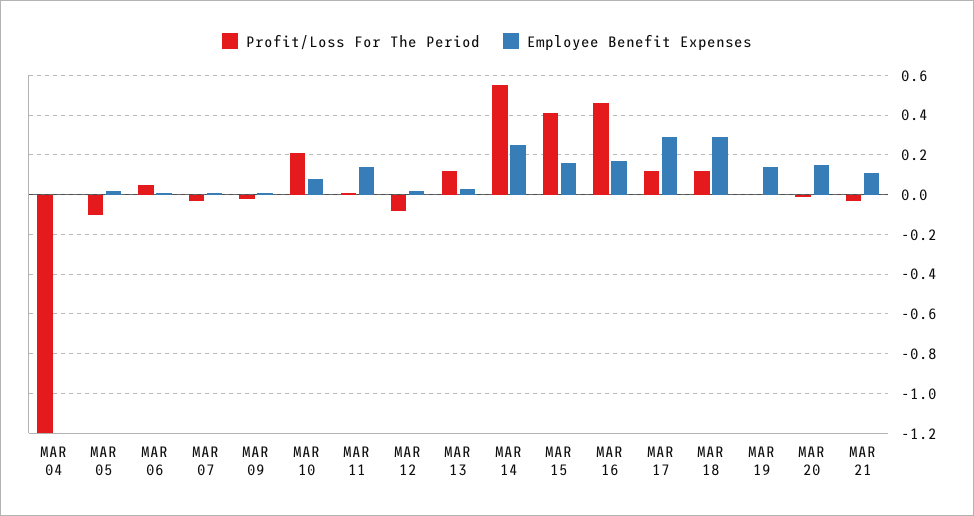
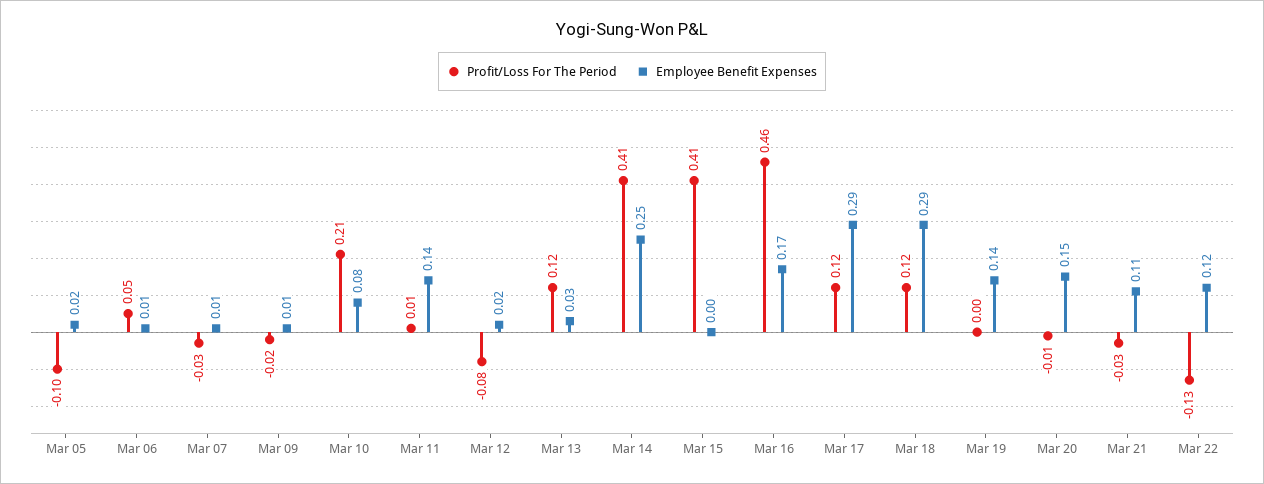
Profit/Loss For The Period, MAR 04: -1.2 -> none
Employee Benefit Expenses, MAR 04: 0 -> none
Profit/Loss For The Period, MAR 14: 0.55 -> 0.41
Employee Benefit Expenses, MAR 15: 0.15 -> 0
Profit/Loss For The Period, Mar 22: none -> -0.13
Employee Benefit Expenses, Mar 22: none -> 0.12

